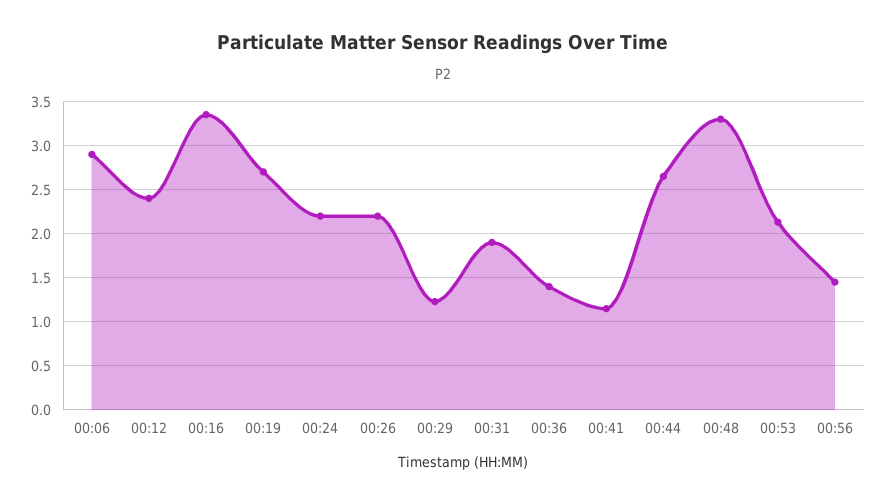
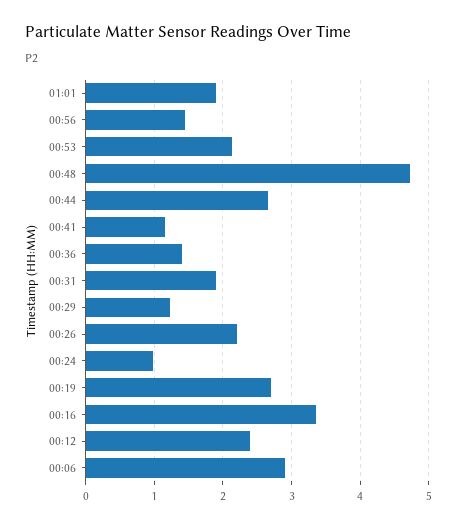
00:24: 2.2 -> 1
00:48: 3.3 -> 4.7
01:01: none -> 1.9

